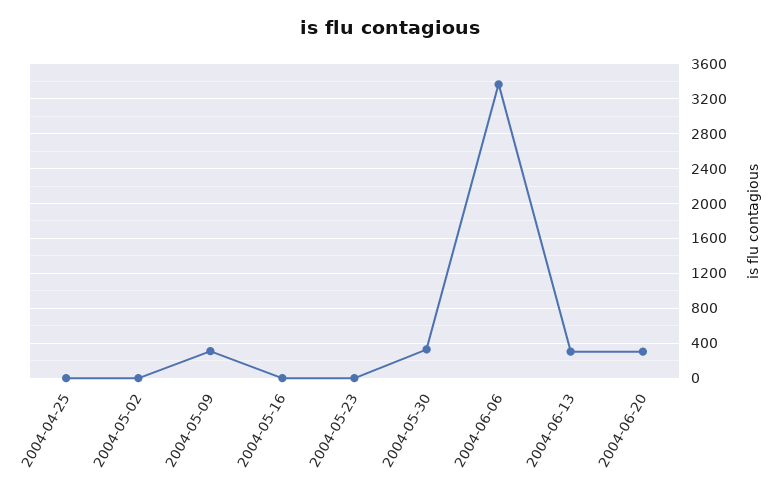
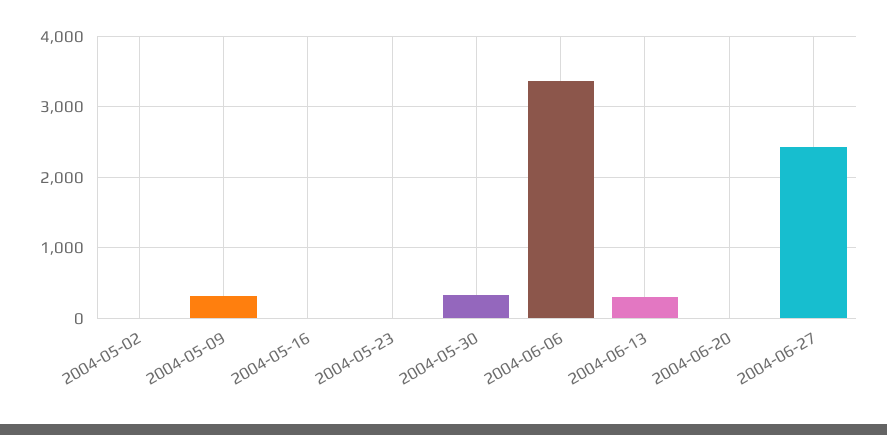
2004-04-25: 0 -> none
2004-06-20: 300 -> 0
2004-06-27: none -> 2400

